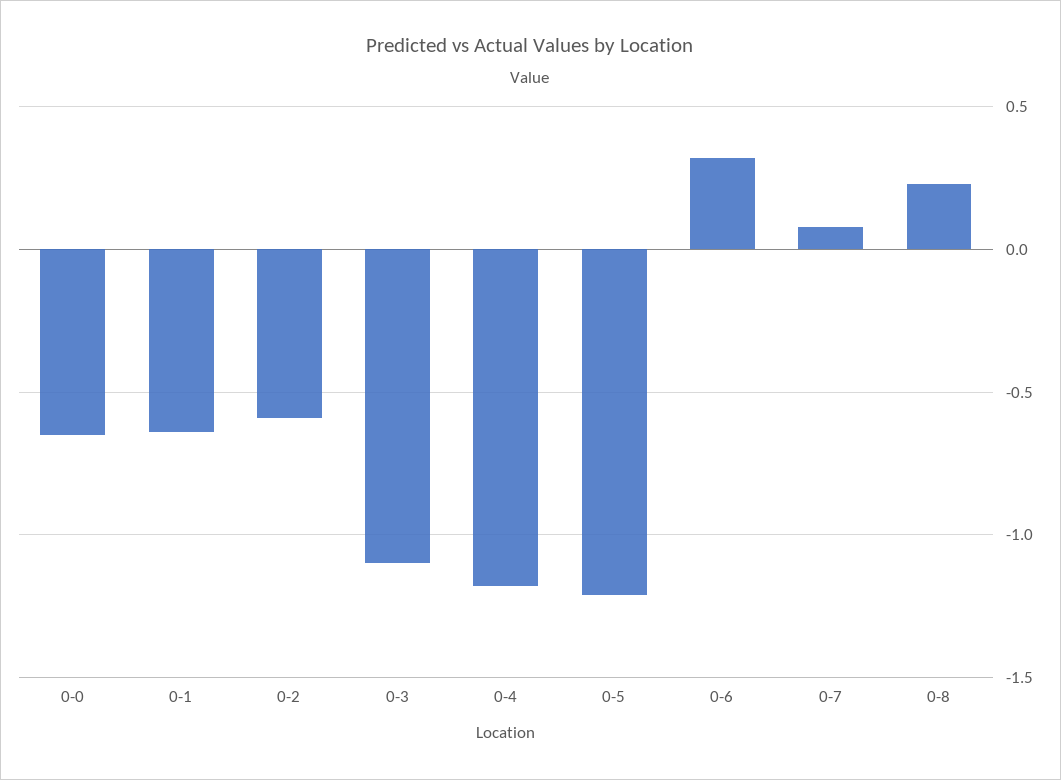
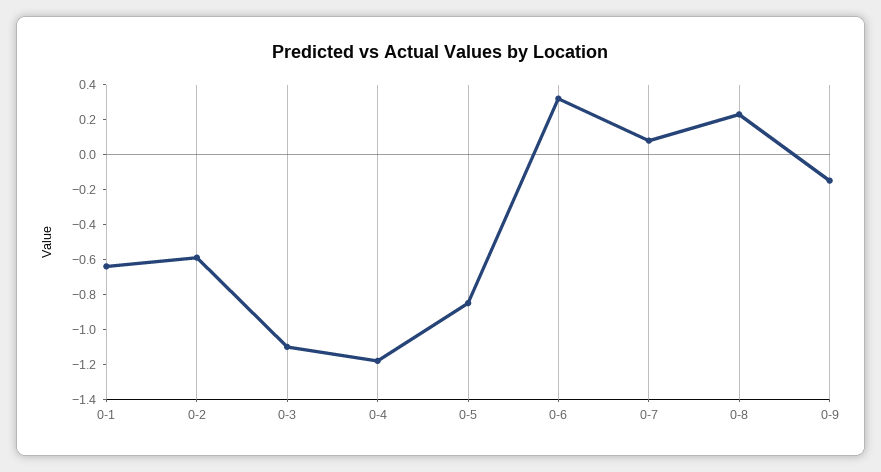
0-0: -0.65 -> none
0-5: -1.2 -> -0.85
0-9: none -> -0.15

